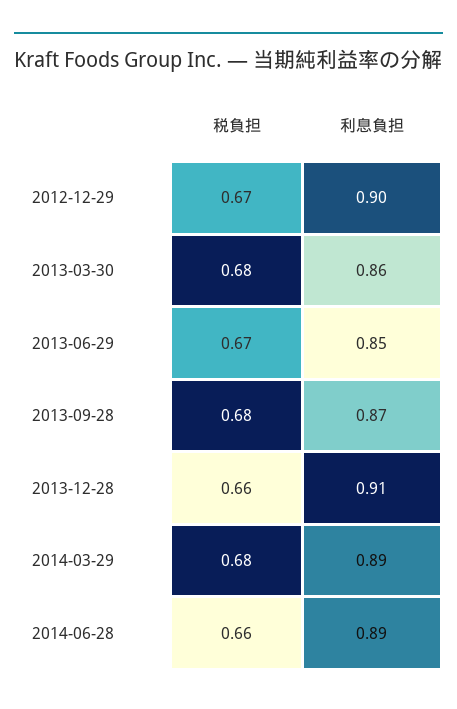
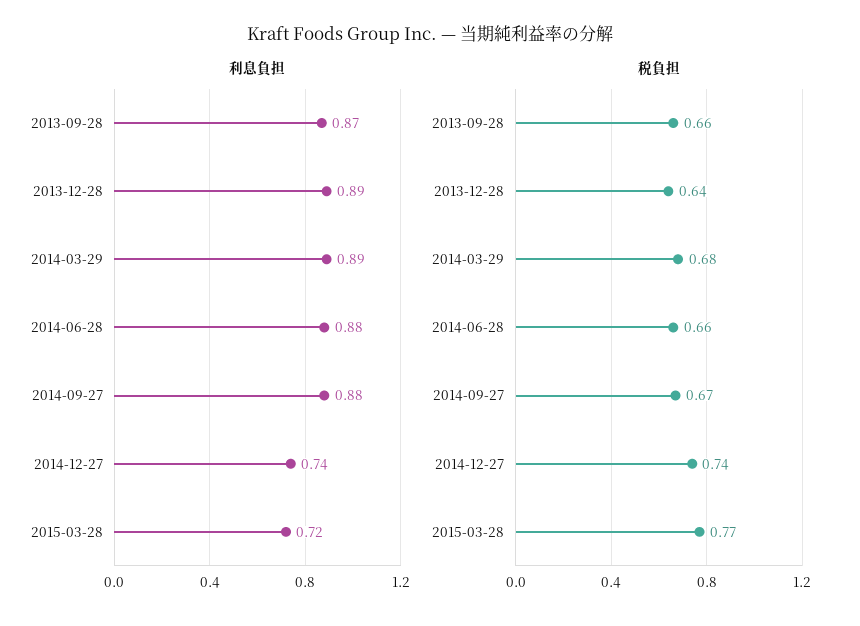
税負担, 2012-12-29: 0.67 -> none
利息負担, 2012-12-29: 0.9 -> none
税負担, 2013-03-30: 0.68 -> none
利息負担, 2013-03-30: 0.86 -> none
税負担, 2013-06-29: 0.67 -> none
利息負担, 2013-06-29: 0.85 -> none
税負担, 2013-09-28: 0.68 -> 0.66
税負担, 2013-12-28: 0.66 -> 0.64
利息負担, 2013-12-28: 0.91 -> 0.89
利息負担, 2014-06-28: 0.89 -> 0.88
利息負担, 2014-09-27: none -> 0.88
利息負担, 2014-12-27: none -> 0.74
利息負担, 2015-03-28: none -> 0.72
税負担, 2014-09-27: none -> 0.67
税負担, 2014-12-27: none -> 0.74
税負担, 2015-03-28: none -> 0.77

